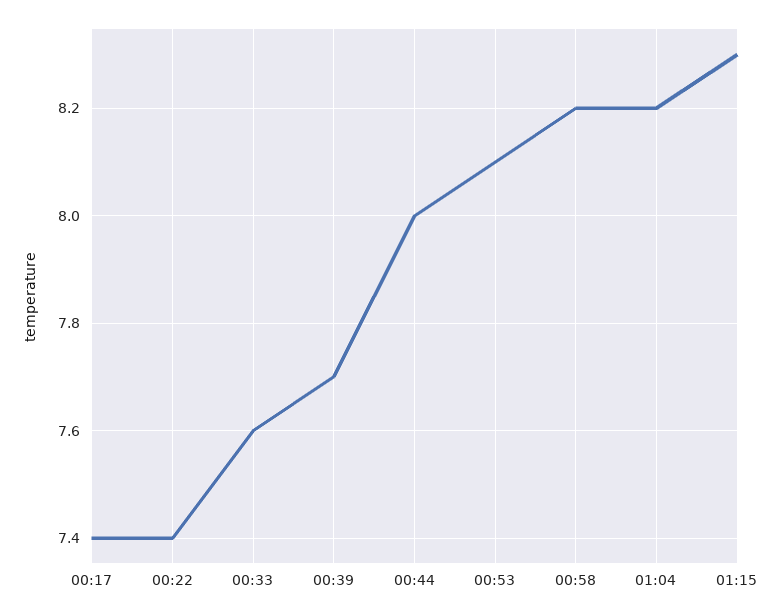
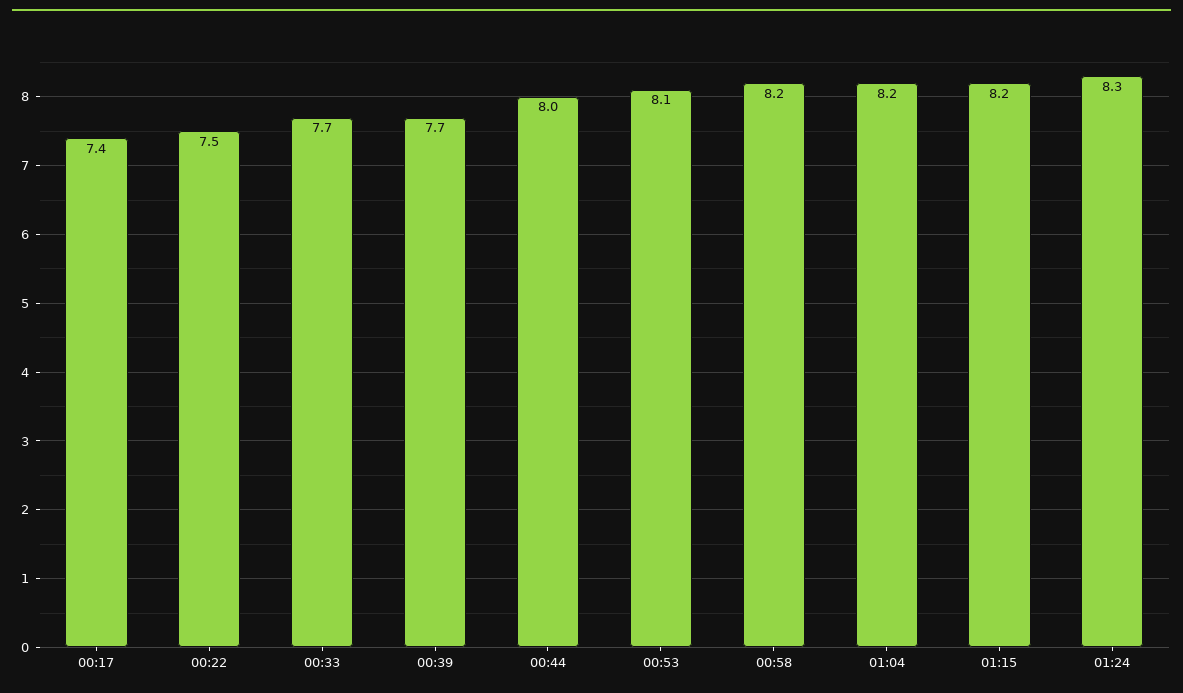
00:22: 7.4 -> 7.5
00:33: 7.6 -> 7.7
01:15: 8.3 -> 8.2
01:24: none -> 8.3

